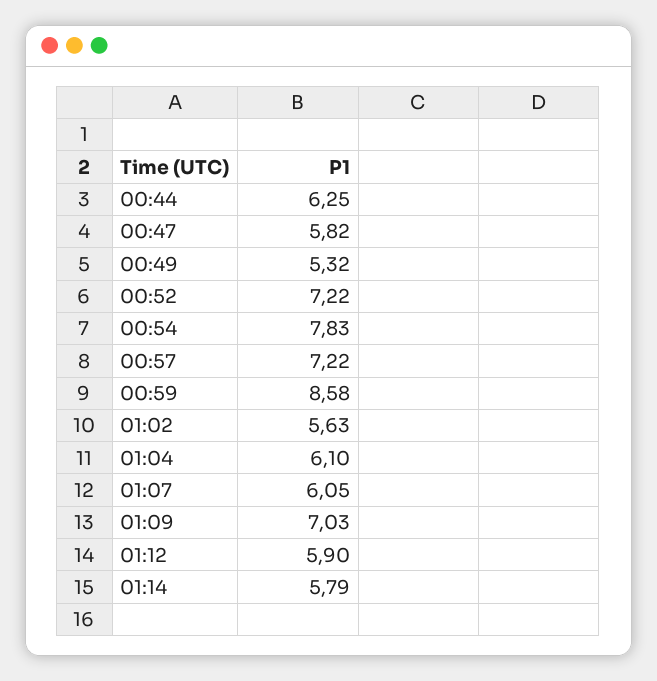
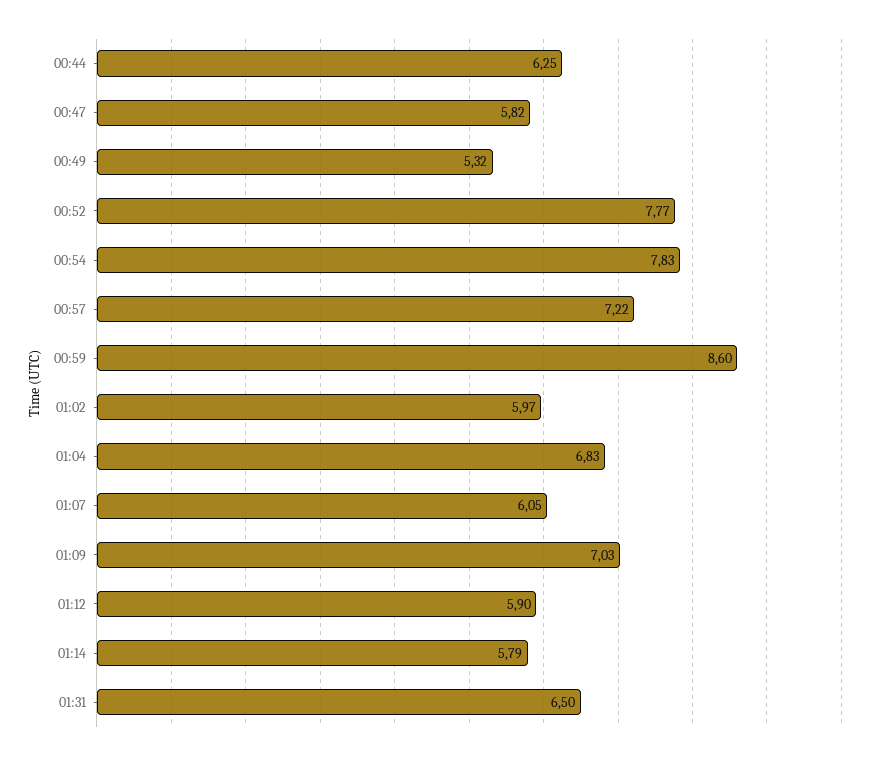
00:52: 7.22 -> 7.77
00:59: 8.58 -> 8.6
01:02: 5.63 -> 5.97
01:04: 6.1 -> 6.83
01:31: none -> 6.5

